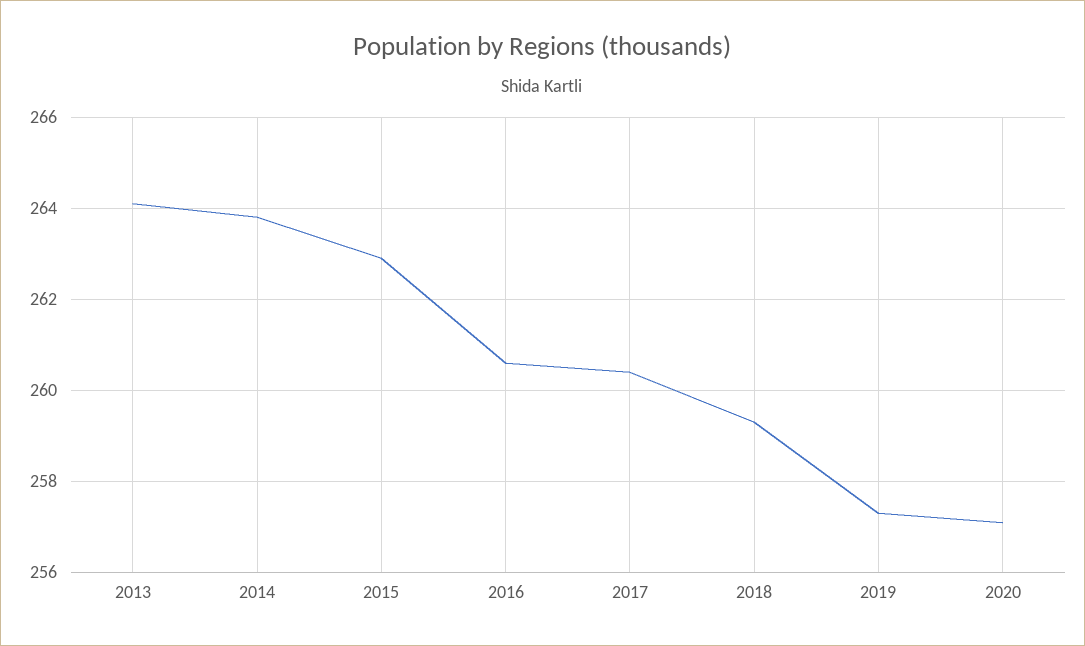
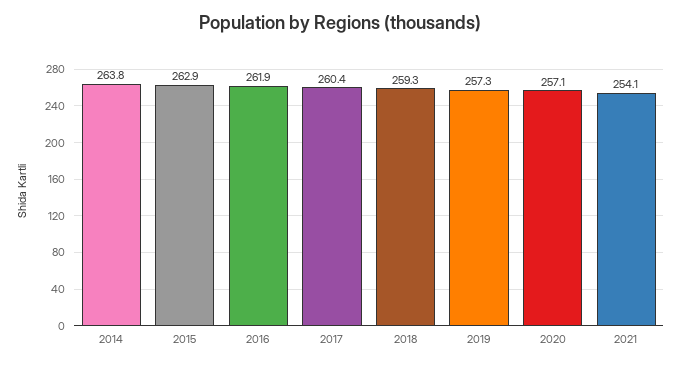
2013: 264 -> none
2016: 260.5 -> 261.9
2021: none -> 254.1

